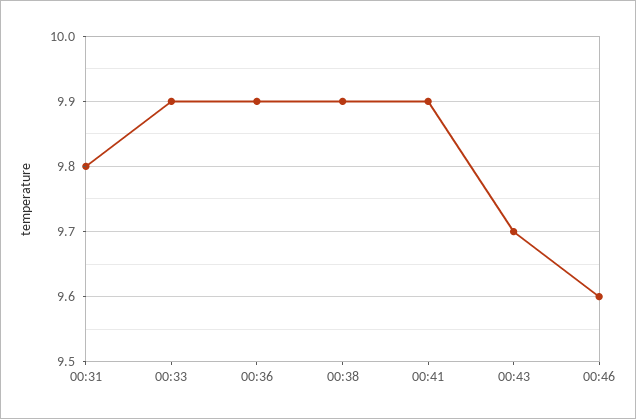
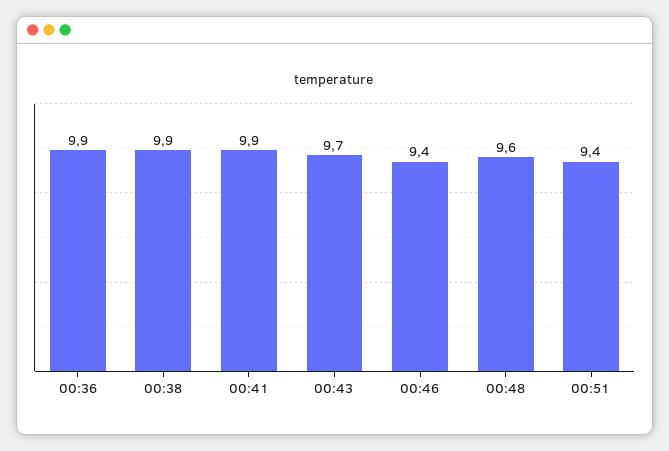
00:31: 9.8 -> none
00:33: 9.9 -> none
00:46: 9.6 -> 9.4
00:48: none -> 9.6
00:51: none -> 9.4

